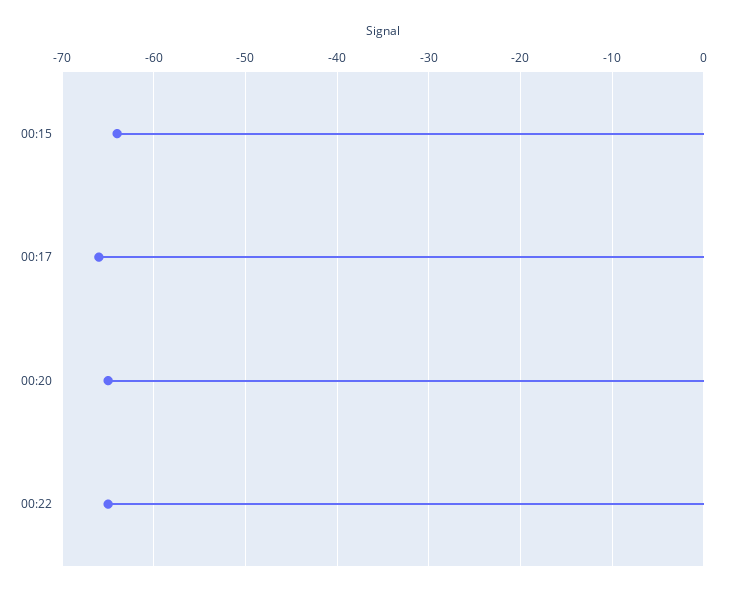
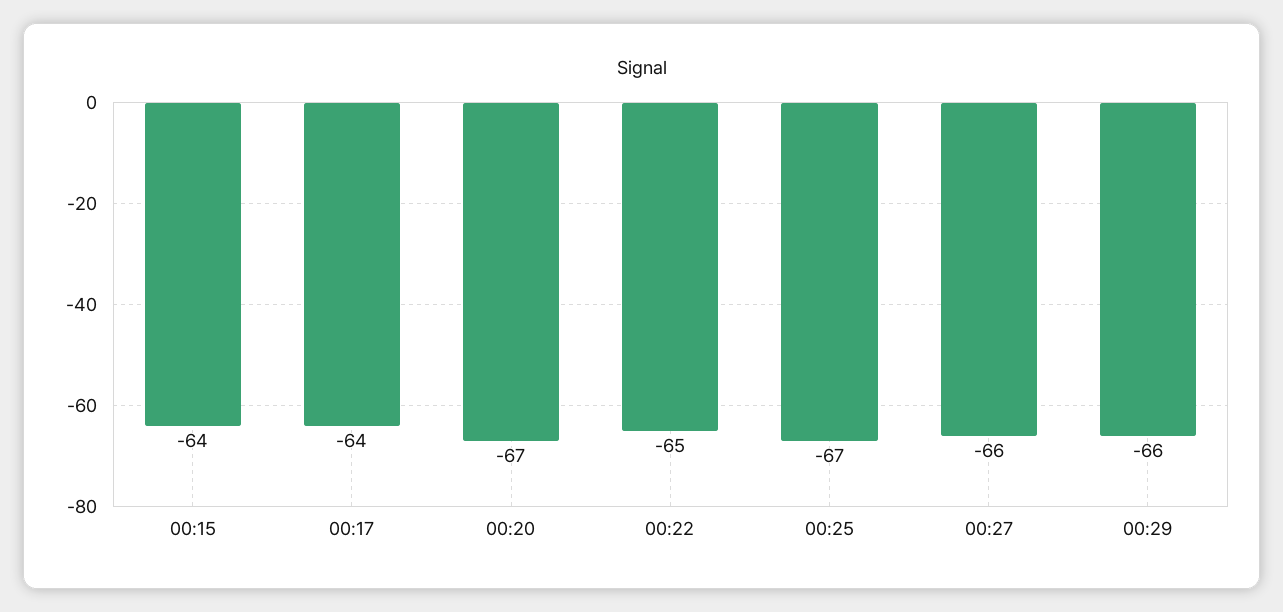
00:17: -66 -> -64
00:20: -65 -> -67
00:25: none -> -67
00:27: none -> -66
00:29: none -> -66

